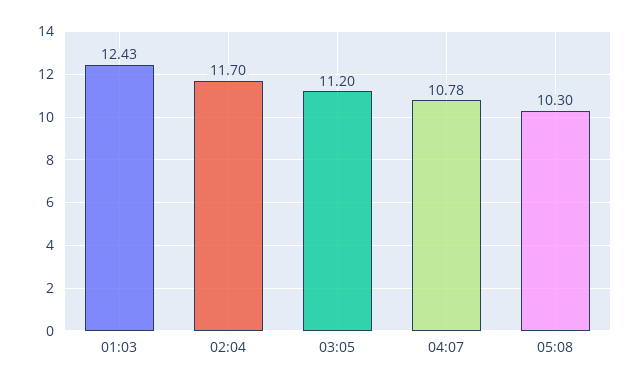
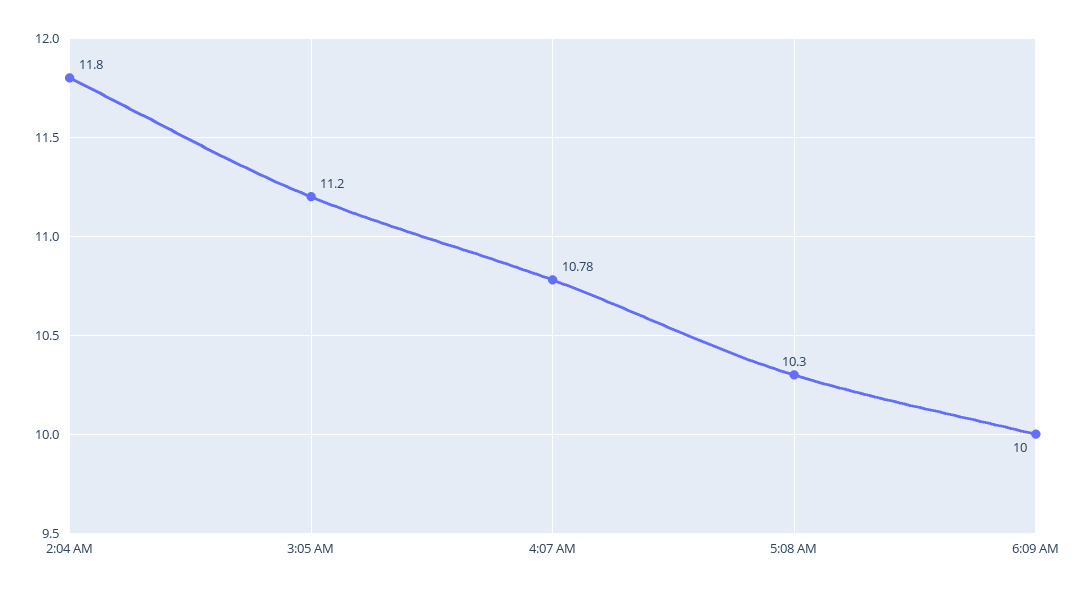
01:03: 12.43 -> none
02:04: 11.7 -> 11.8
6:09 AM: none -> 10

